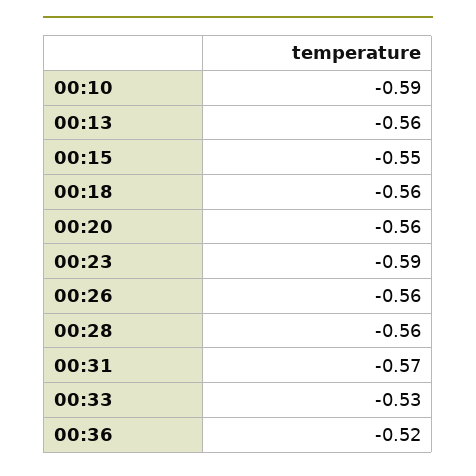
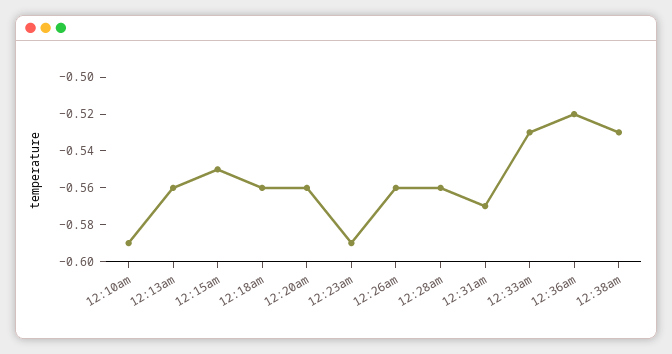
12:38am: none -> -0.53

